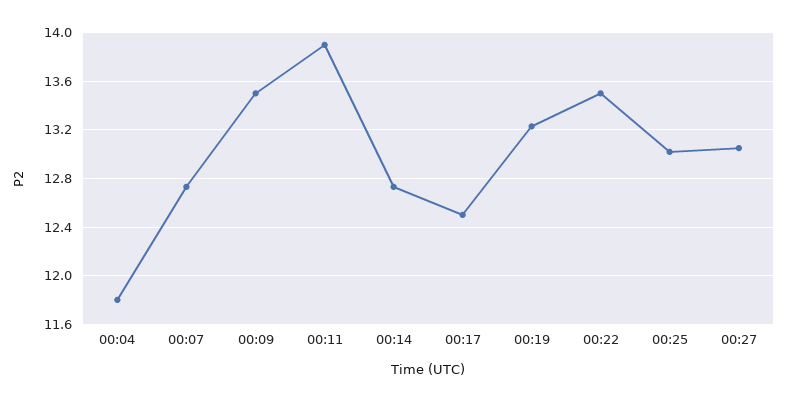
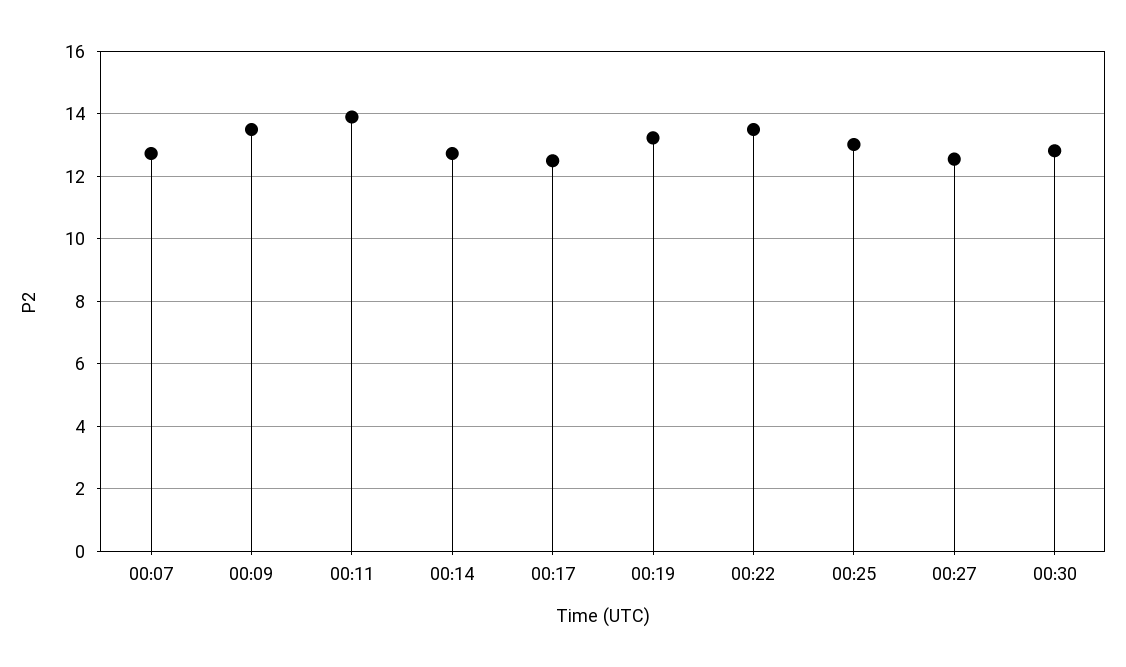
00:04: 11.8 -> none
00:27: 13.05 -> 12.6
00:30: none -> 12.8

